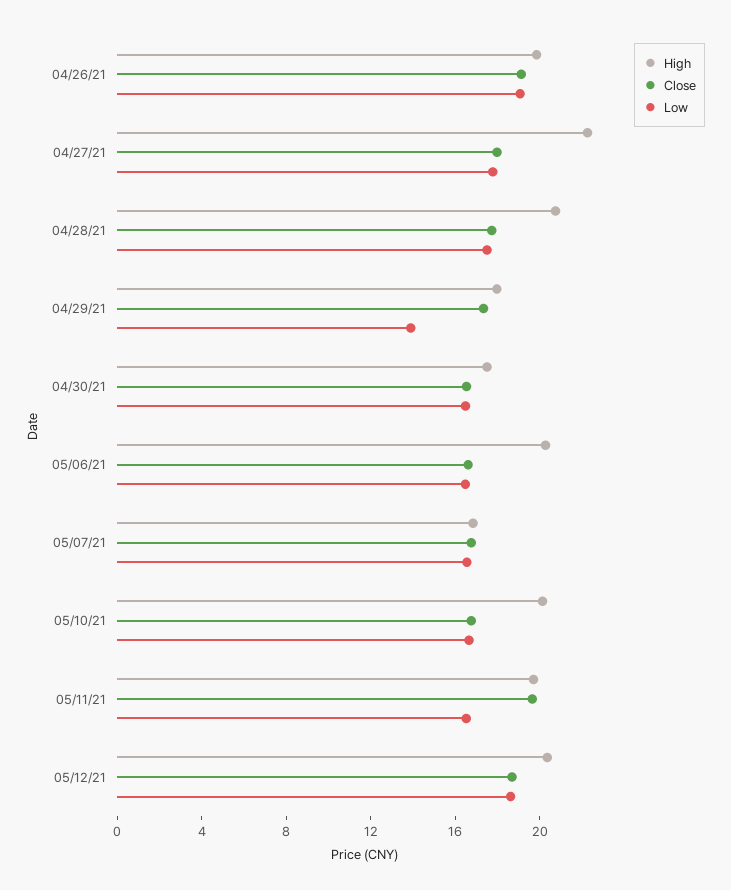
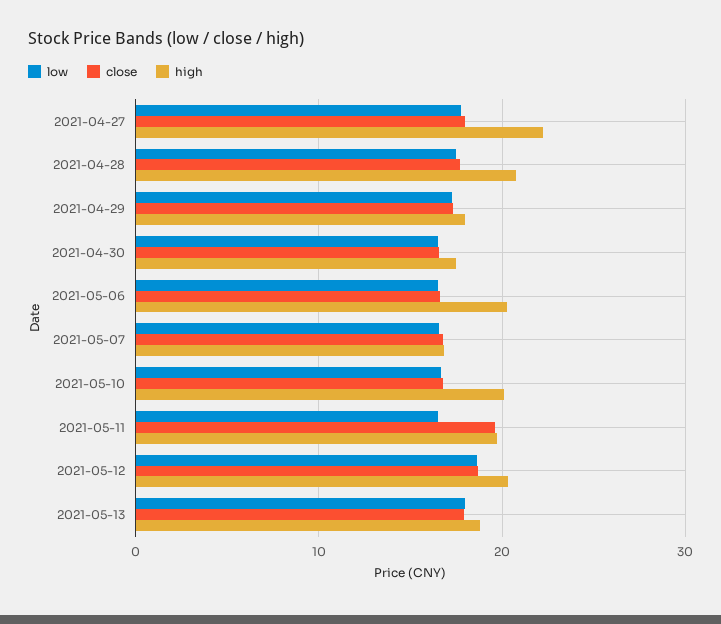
High, 04/26/21: 20 -> none
Close, 04/26/21: 19 -> none
Low, 04/26/21: 19 -> none
Low, 04/29/21: 14 -> 17
Low, 2021-05-13: none -> 18
Close, 2021-05-13: none -> 18
High, 2021-05-13: none -> 19

